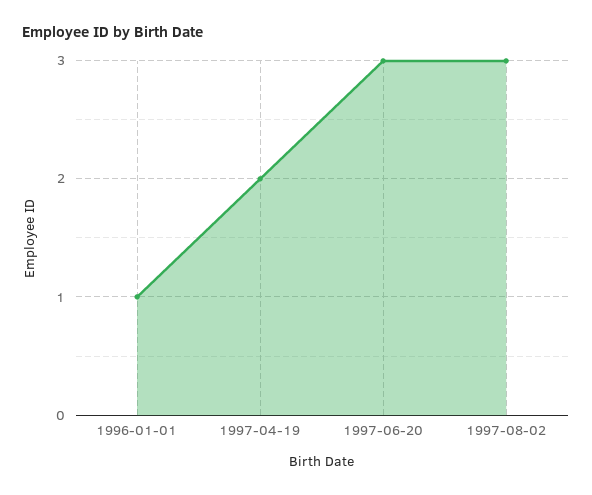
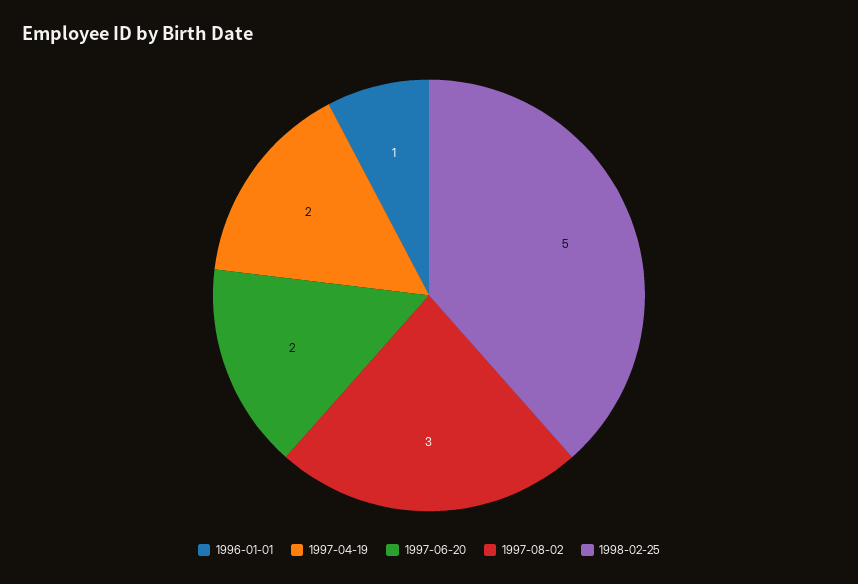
1997-06-20: 3 -> 2
1998-02-25: none -> 5

